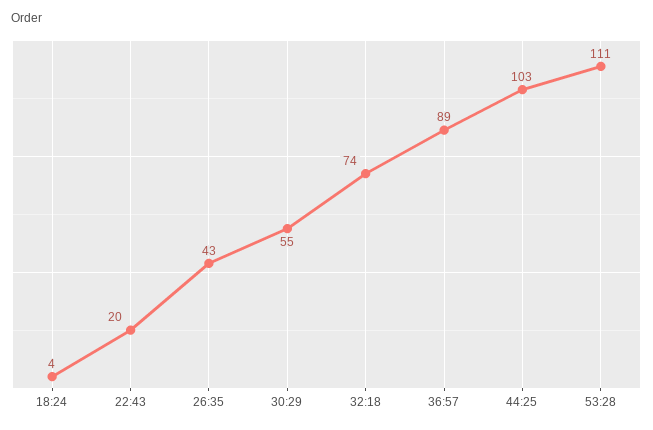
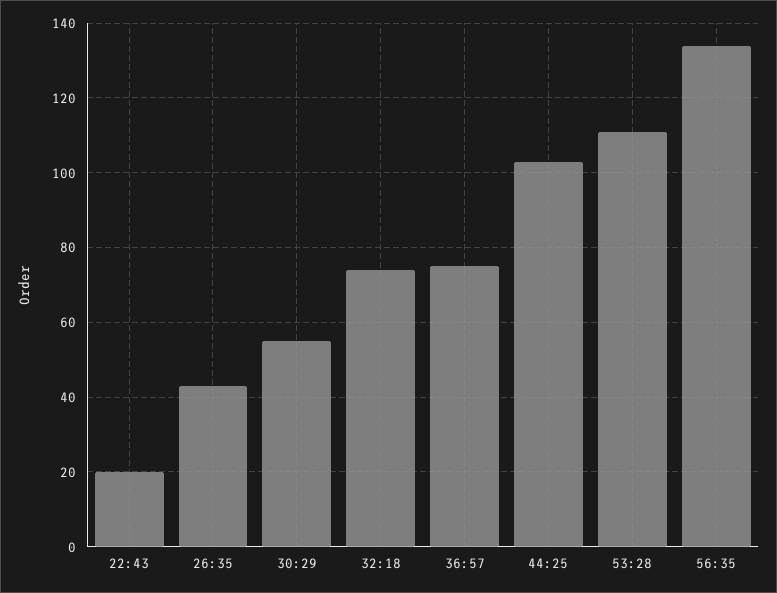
18:24: 4 -> none
36:57: 89 -> 75
56:35: none -> 135

